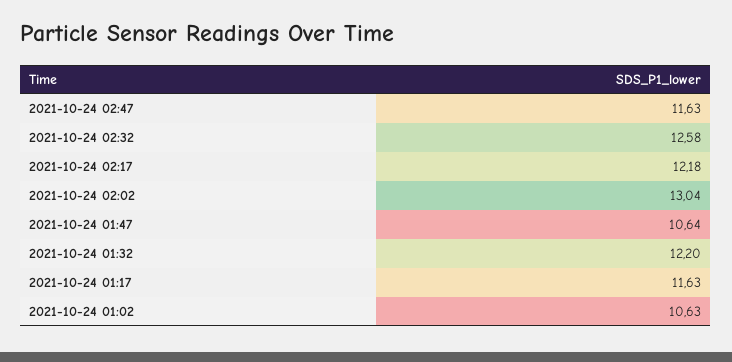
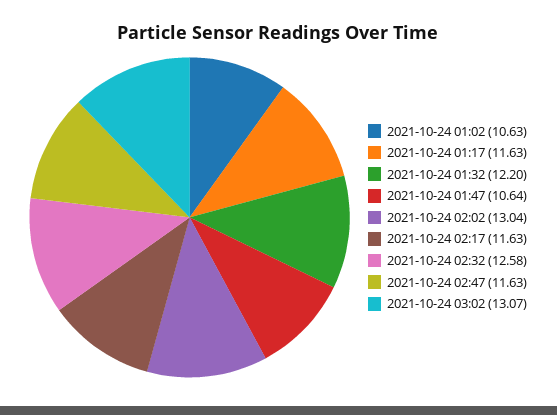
2021-10-24 02:17: 12.18 -> 11.63
2021-10-24 03:02: none -> 13.07

